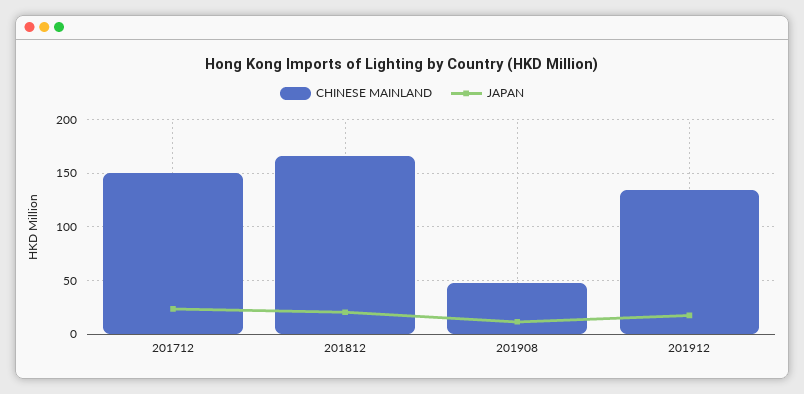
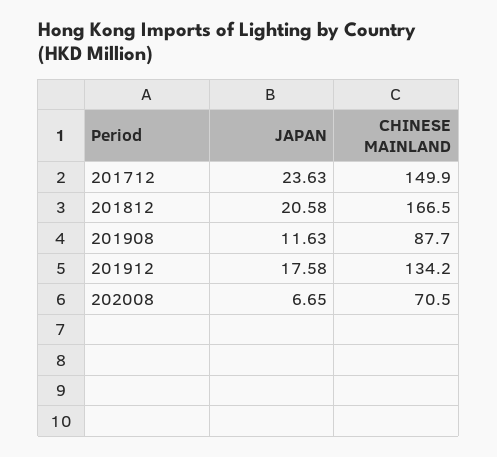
CHINESE MAINLAND, 201908: 50 -> 87.7
JAPAN, 202008: none -> 6.65
CHINESE MAINLAND, 202008: none -> 70.5

